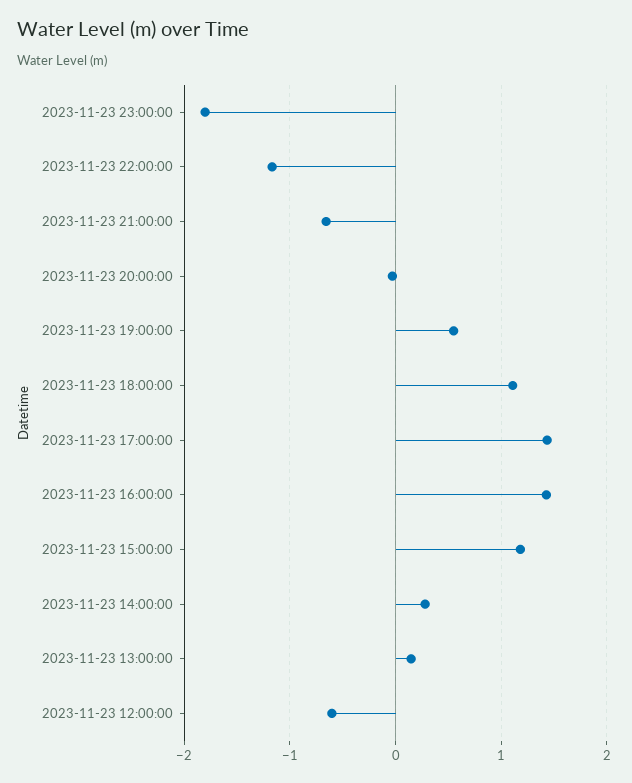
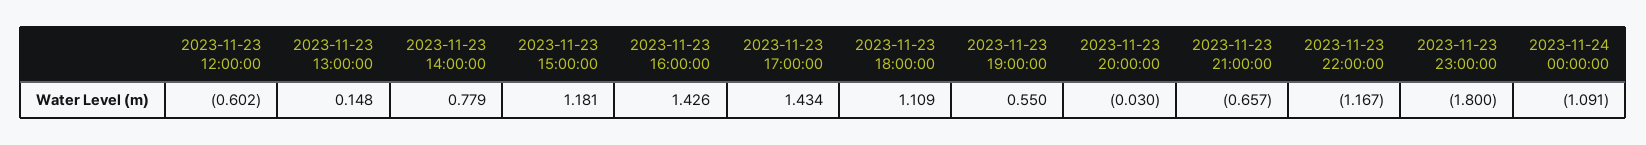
2023-11-23 14:00:00: 0.3 -> 0.779
2023-11-24 00:00:00: none -> -1.091

